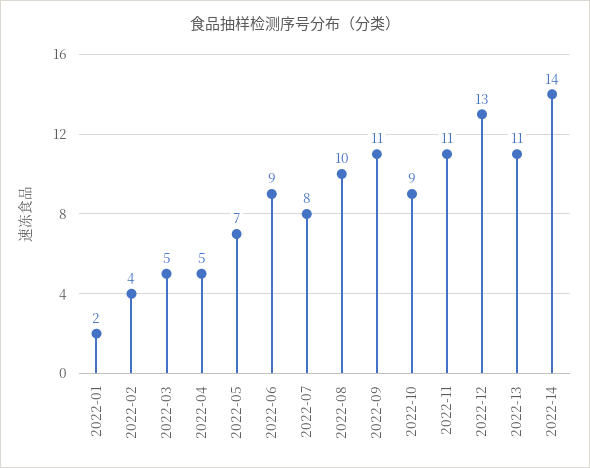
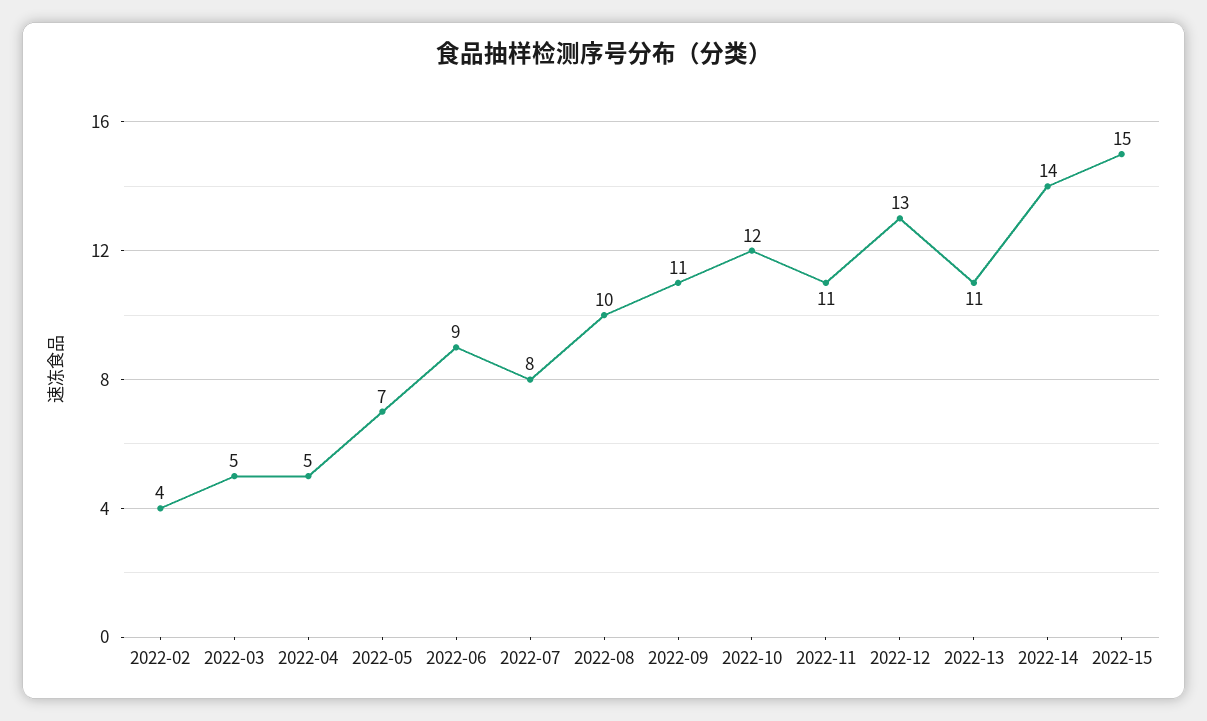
2022-01: 2 -> none
2022-10: 9 -> 12
2022-15: none -> 15

